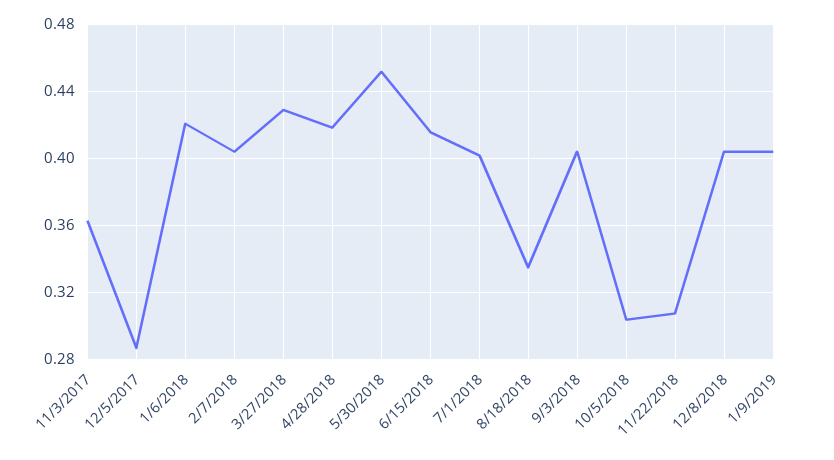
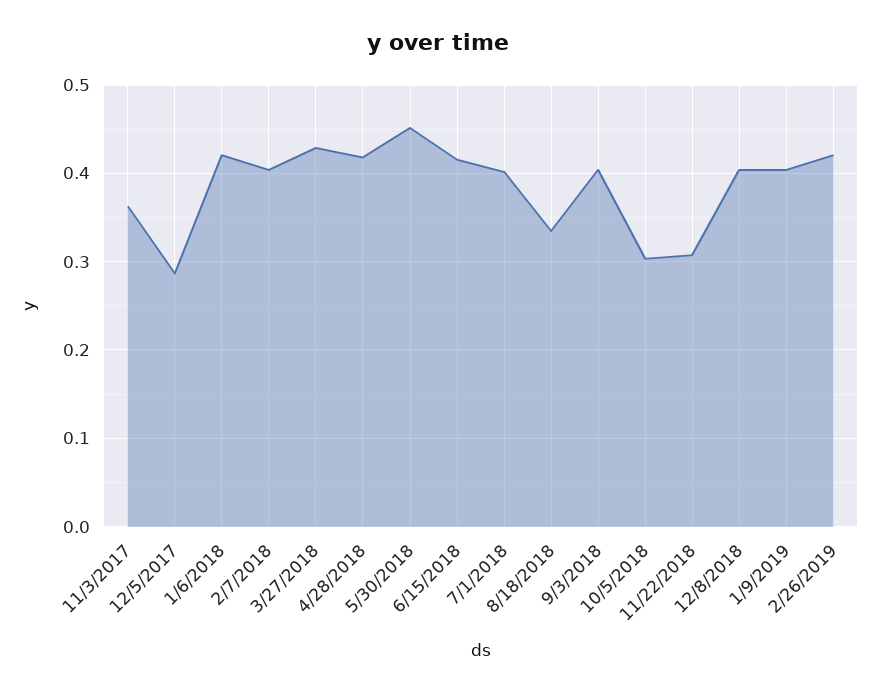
2/26/2019: none -> 0.42

